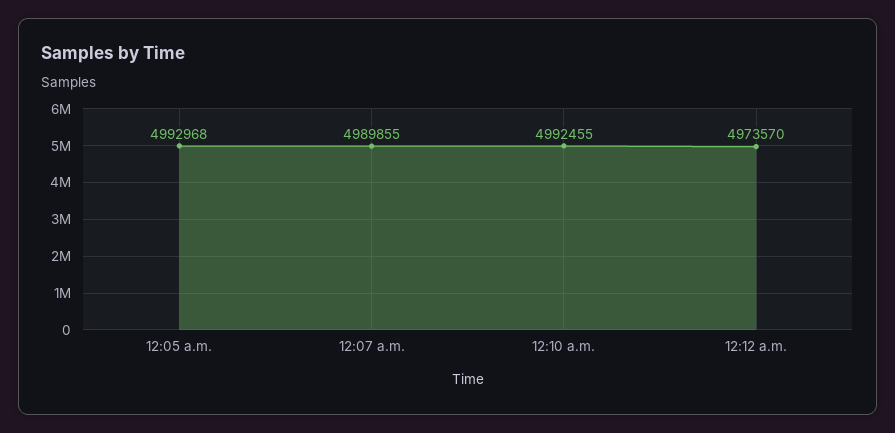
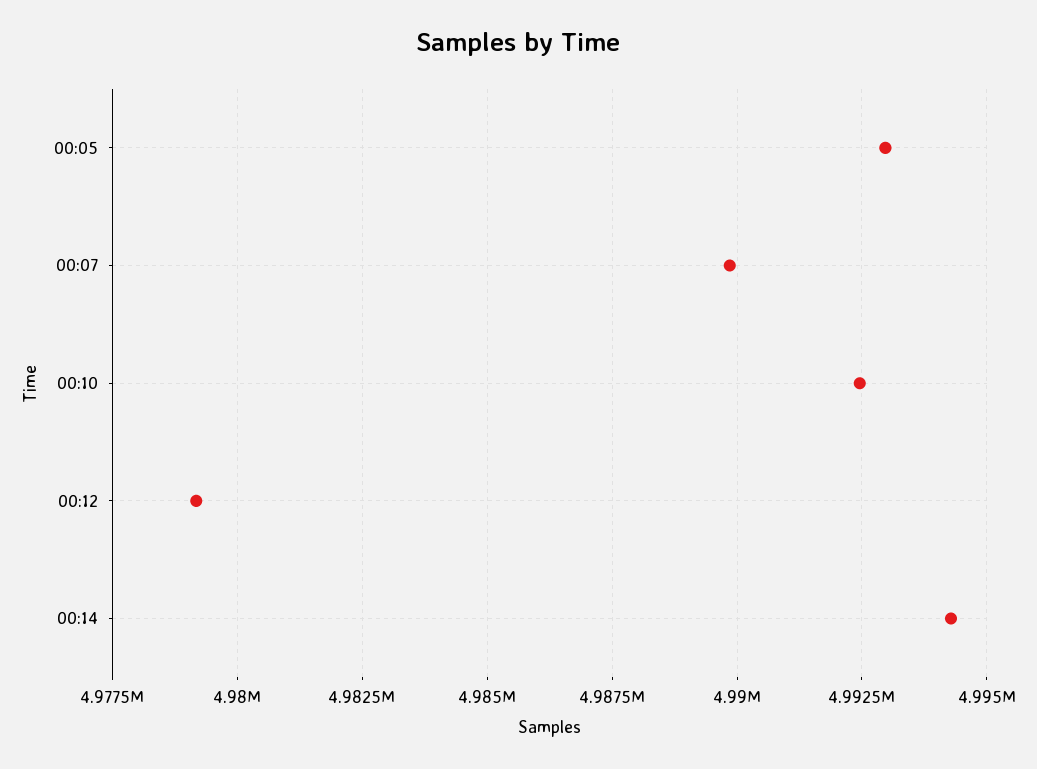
12:12 a.m.: 4973570 -> 4979250
00:14: none -> 4994250

